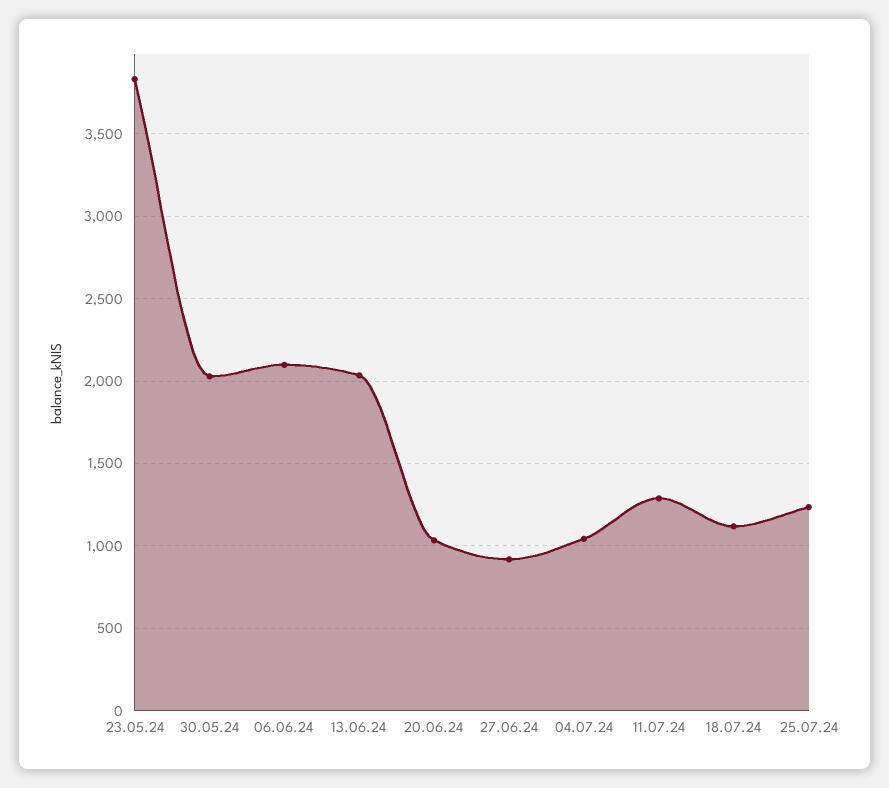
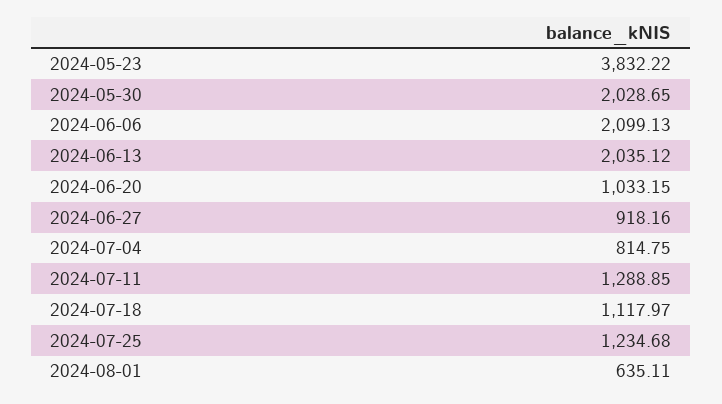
04.07.24: 1050 -> 814.75
2024-08-01: none -> 635.11

